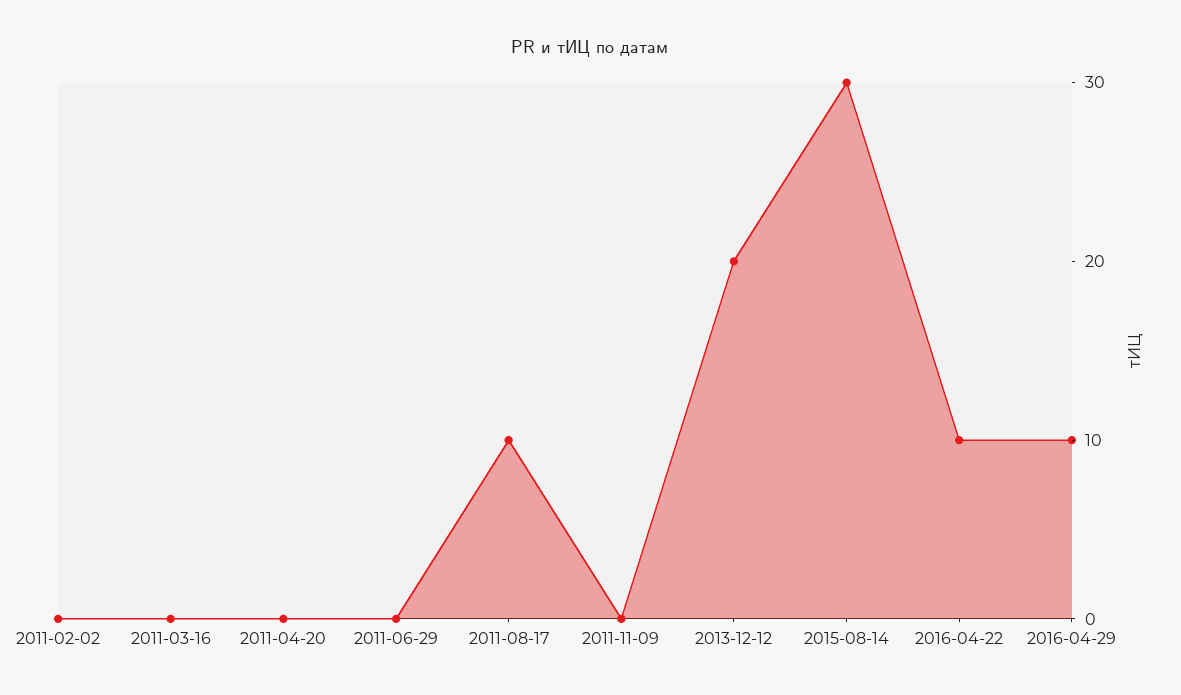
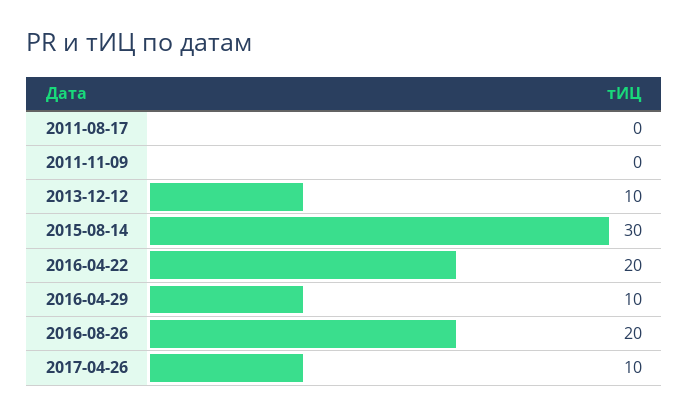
2011-02-02: 0 -> none
2011-03-16: 0 -> none
2011-04-20: 0 -> none
2011-06-29: 0 -> none
2011-08-17: 10 -> 0
2013-12-12: 20 -> 10
2016-04-22: 10 -> 20
2016-08-26: none -> 20
2017-04-26: none -> 10

